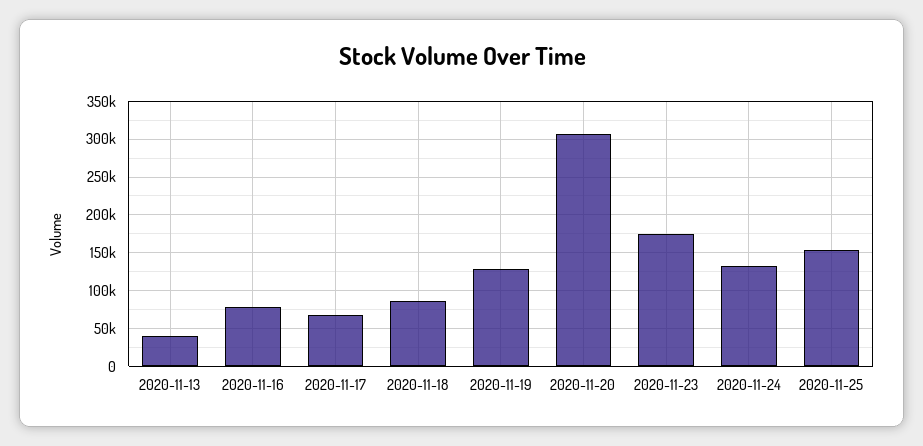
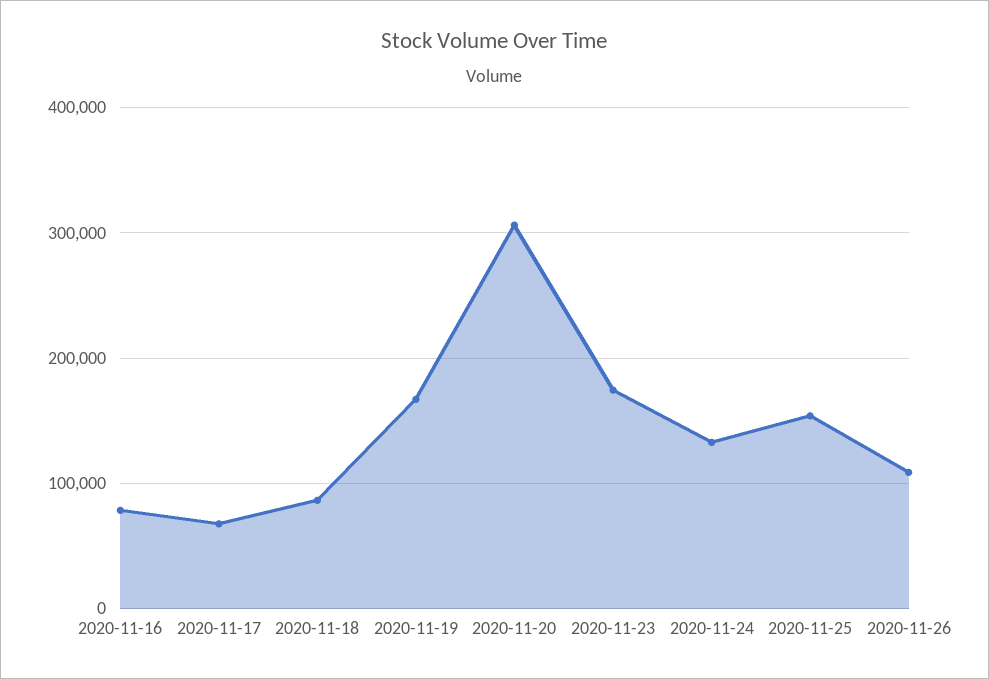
2020-11-13: 40000 -> none
2020-11-19: 130000 -> 170000
2020-11-26: none -> 110000

